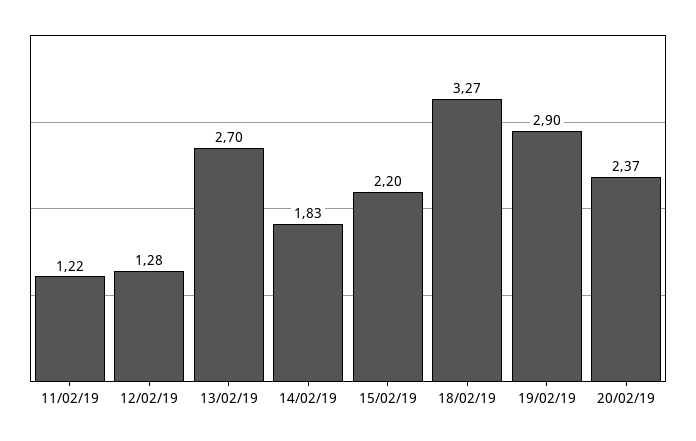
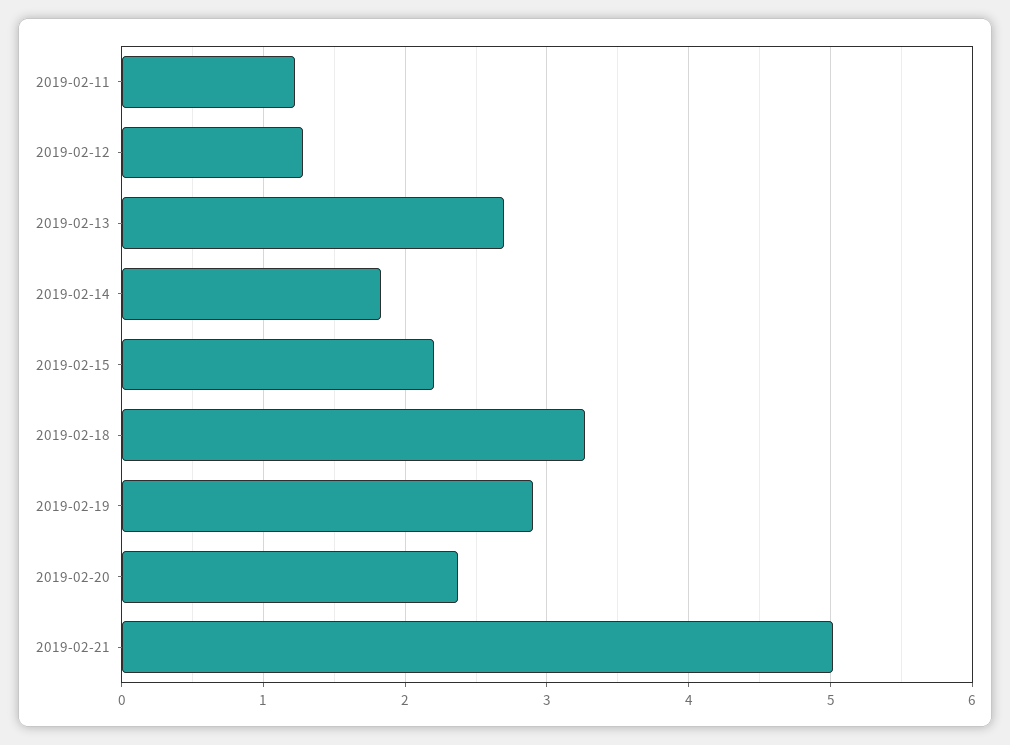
2019-02-21: none -> 5

